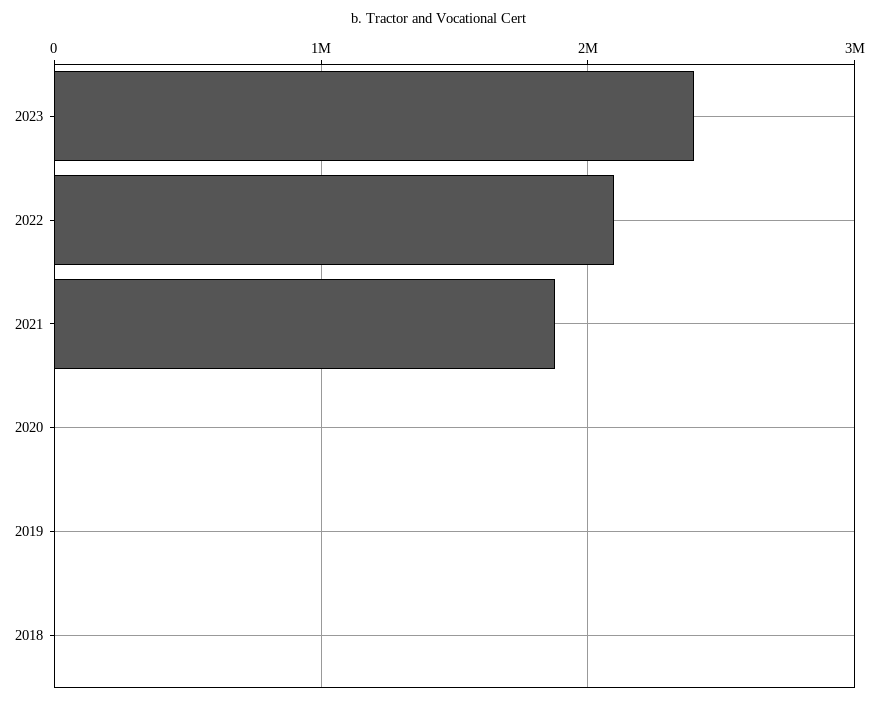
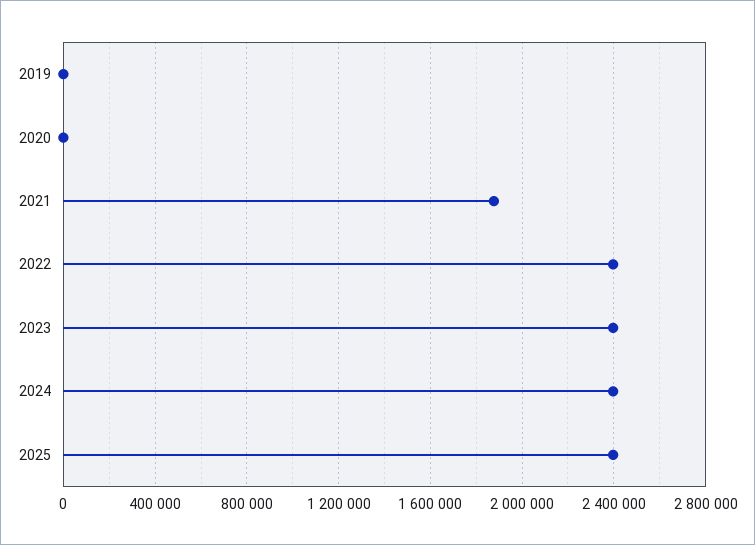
2022: 2100000 -> 2400000
2018: 0 -> none
2024: none -> 2400000
2025: none -> 2400000

